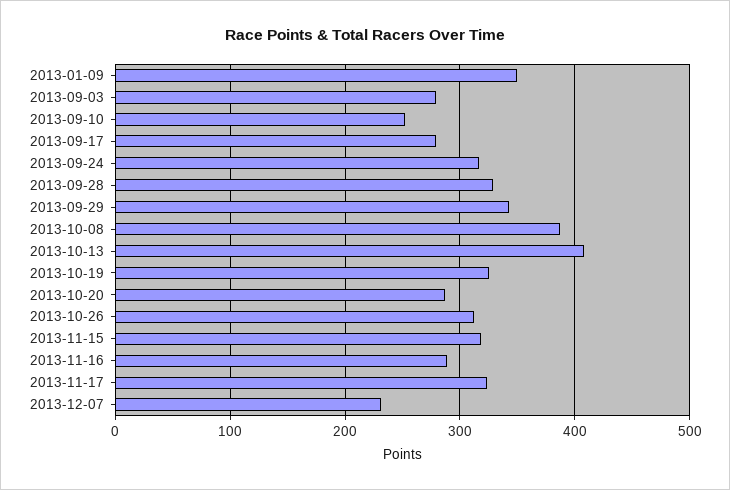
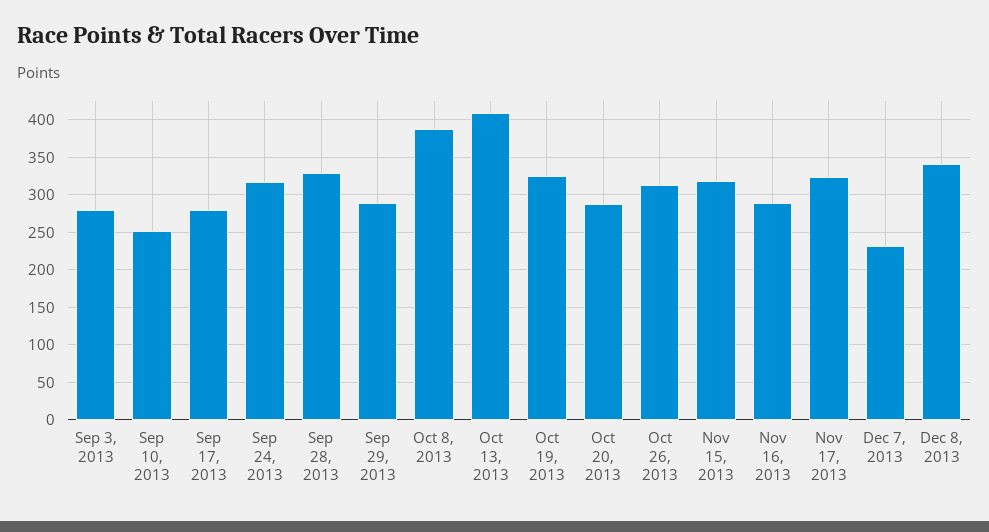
2013-01-09: 350 -> none
2013-09-29: 340 -> 290
Dec 8, 2013: none -> 340

